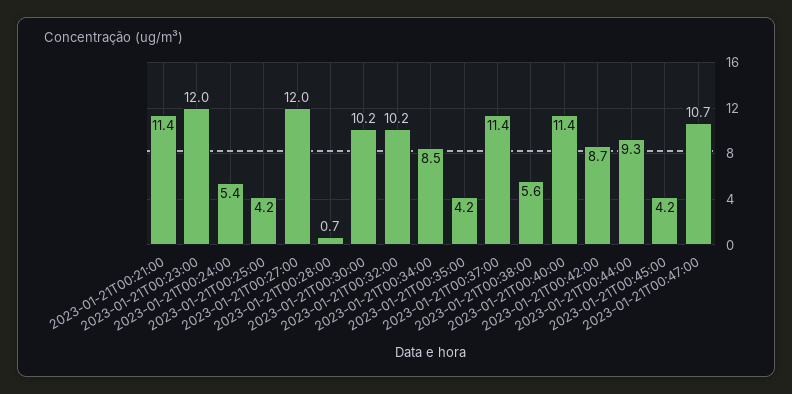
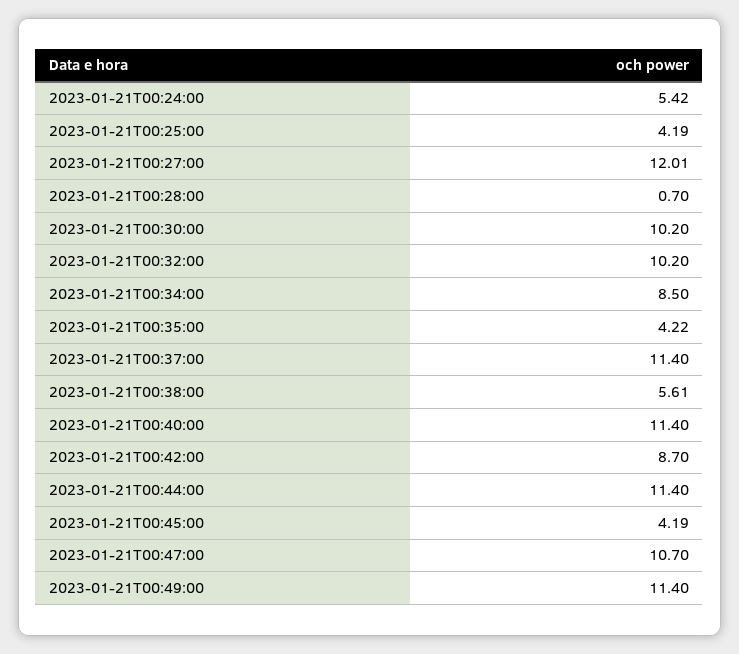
2023-01-21T00:21:00: 11.4 -> none
2023-01-21T00:23:00: 12 -> none
2023-01-21T00:44:00: 9.3 -> 11.4
2023-01-21T00:49:00: none -> 11.4

